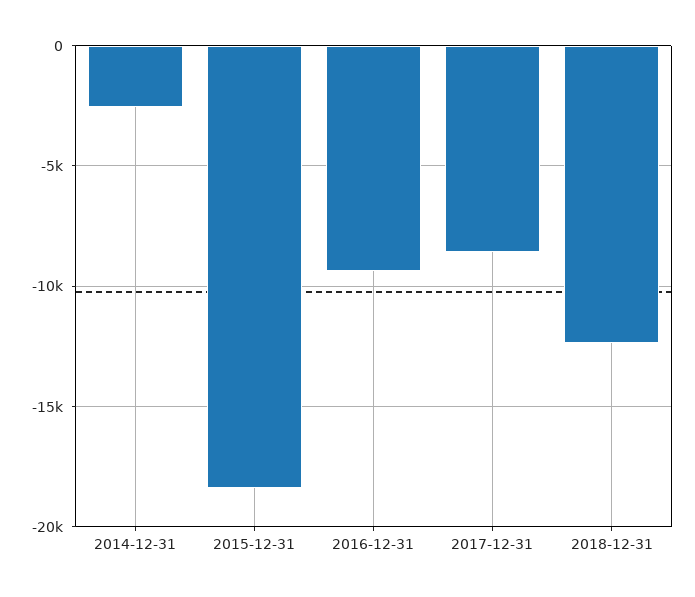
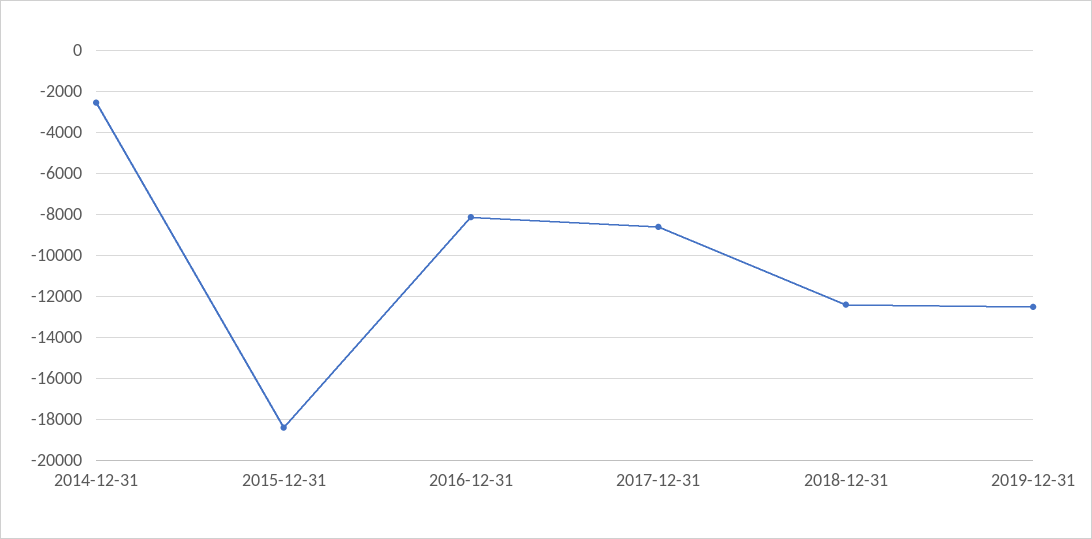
2016-12-31: -9500 -> -8000
2019-12-31: none -> -12500

